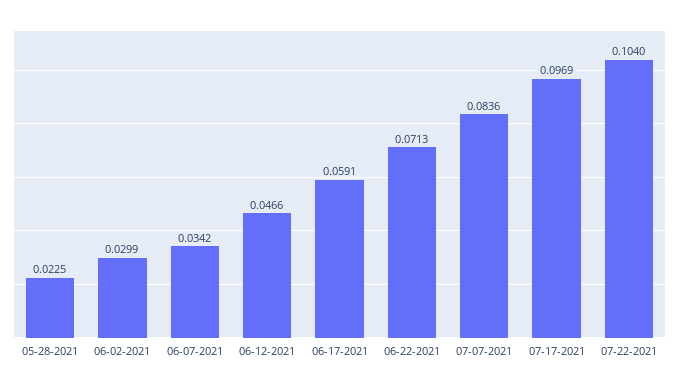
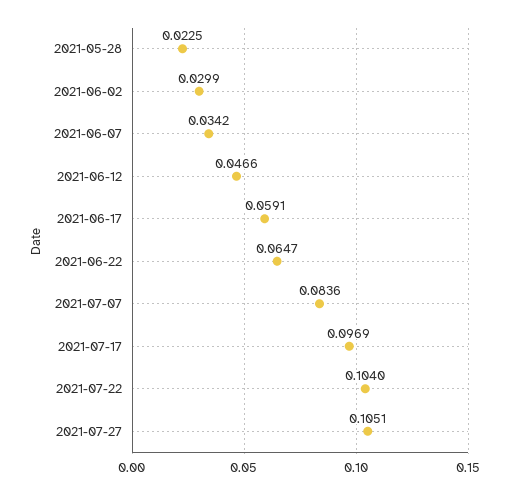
06-22-2021: 0.0713 -> 0.0647
2021-07-27: none -> 0.1051

